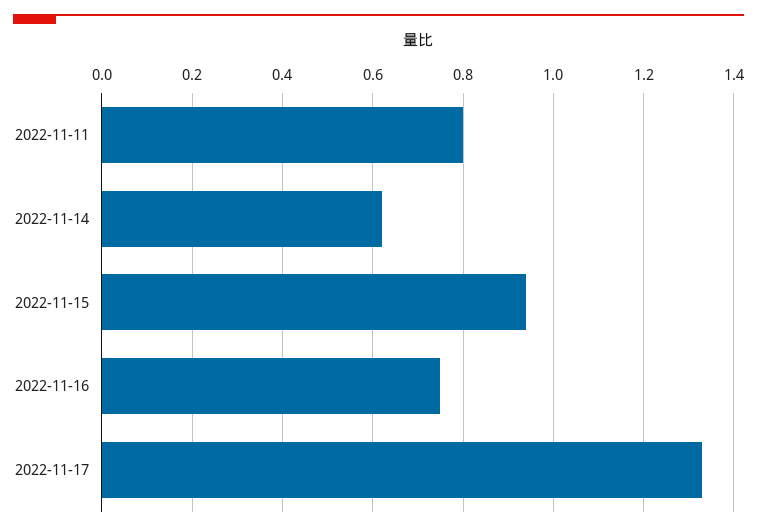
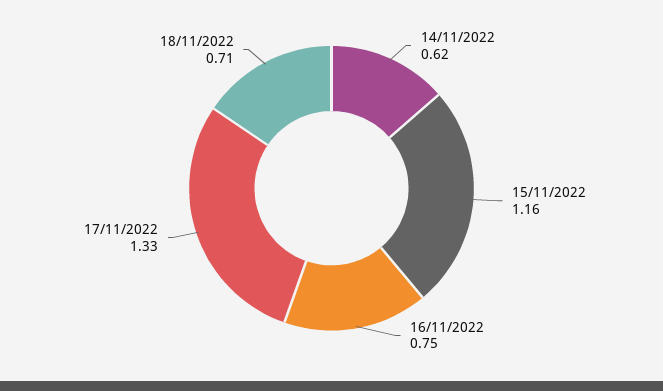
2022-11-11: 0.8 -> none
2022-11-15: 0.95 -> 1.16
18/11/2022: none -> 0.71

